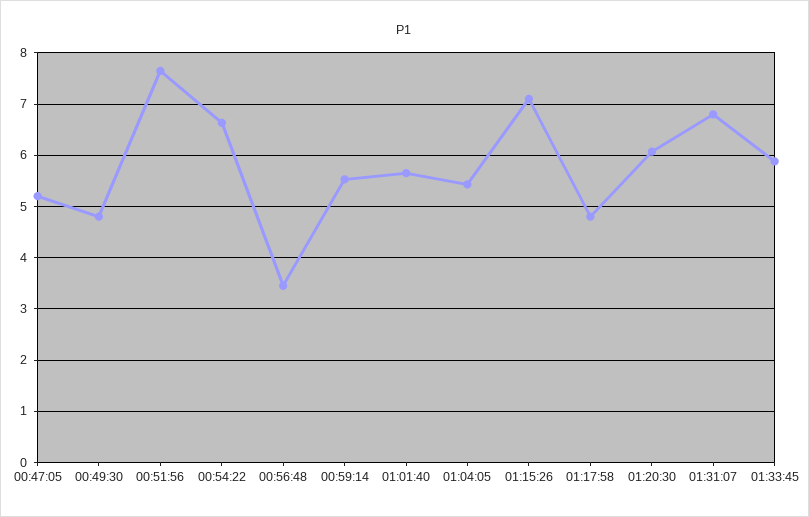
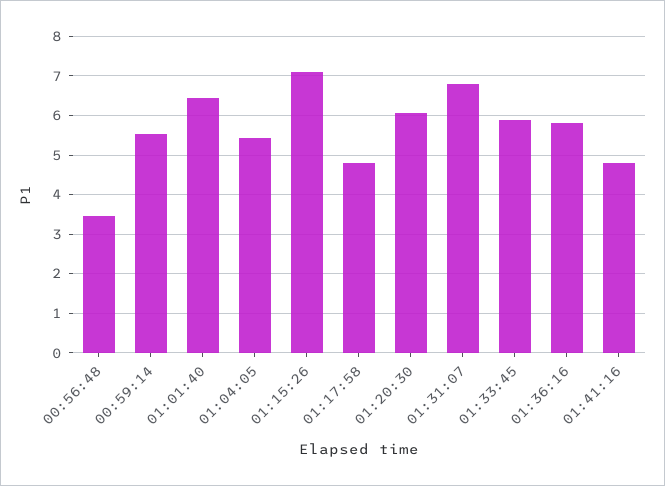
00:47:05: 5.2 -> none
00:49:30: 4.8 -> none
00:51:56: 7.6 -> none
00:54:22: 6.6 -> none
01:01:40: 5.6 -> 6.4
01:36:16: none -> 5.8
01:41:16: none -> 4.8

